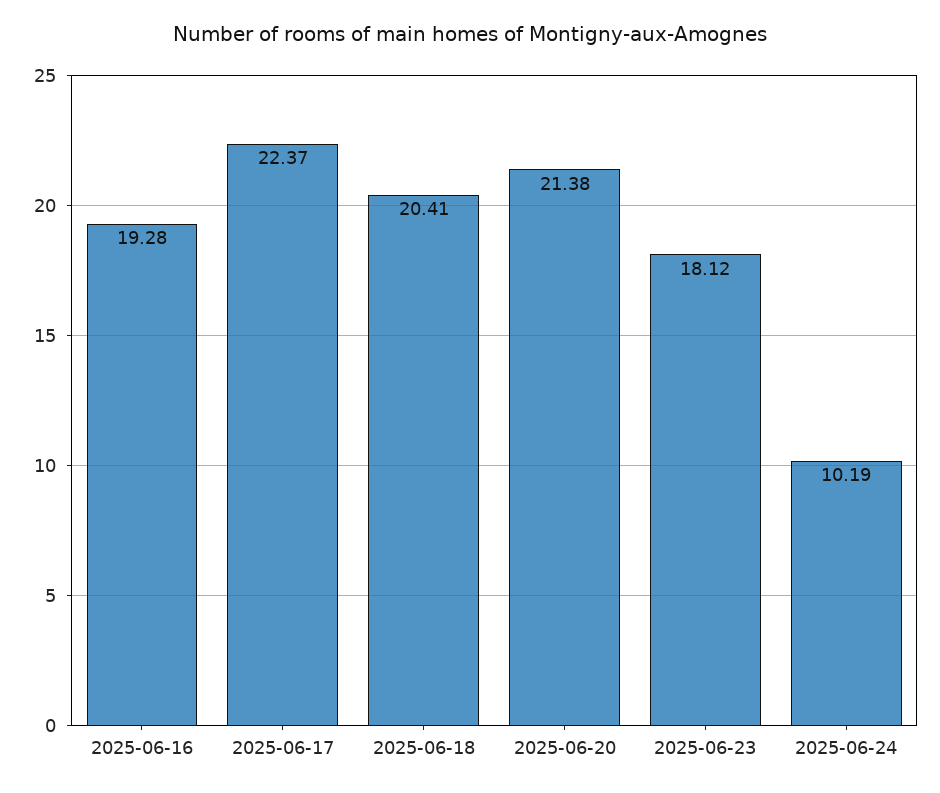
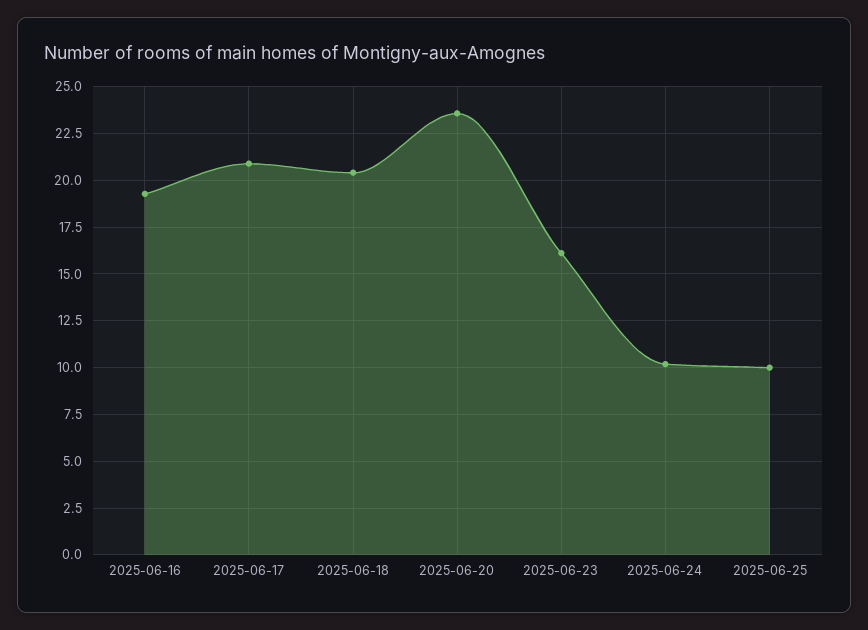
2025-06-17: 22.37 -> 21
2025-06-20: 21.38 -> 23.5
2025-06-23: 18.12 -> 16
2025-06-25: none -> 10

